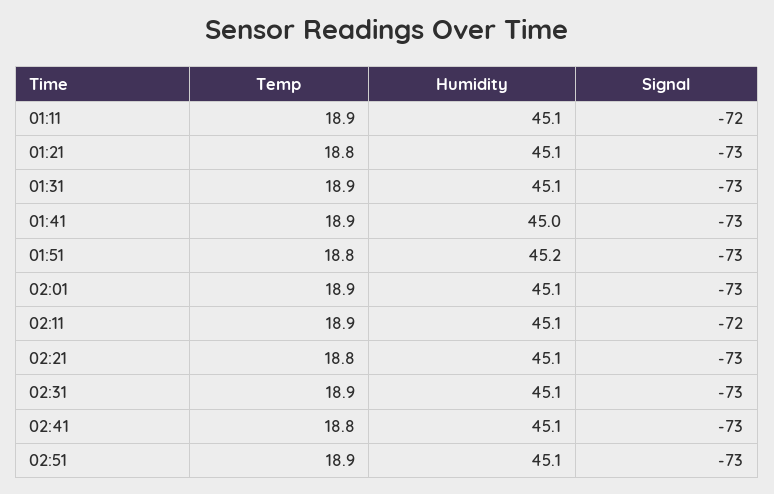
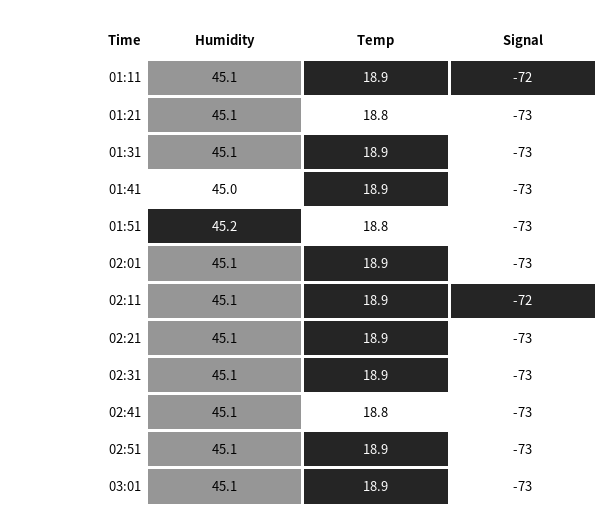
Temp, 02:21: 18.8 -> 18.9
Humidity, 03:01: none -> 45.1
Temp, 03:01: none -> 18.9
Signal, 03:01: none -> -73

